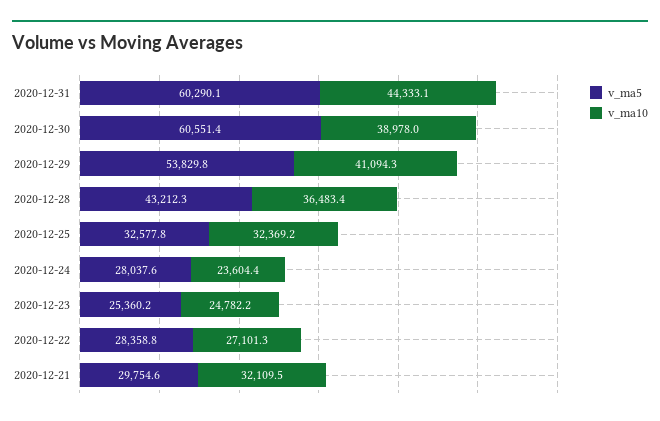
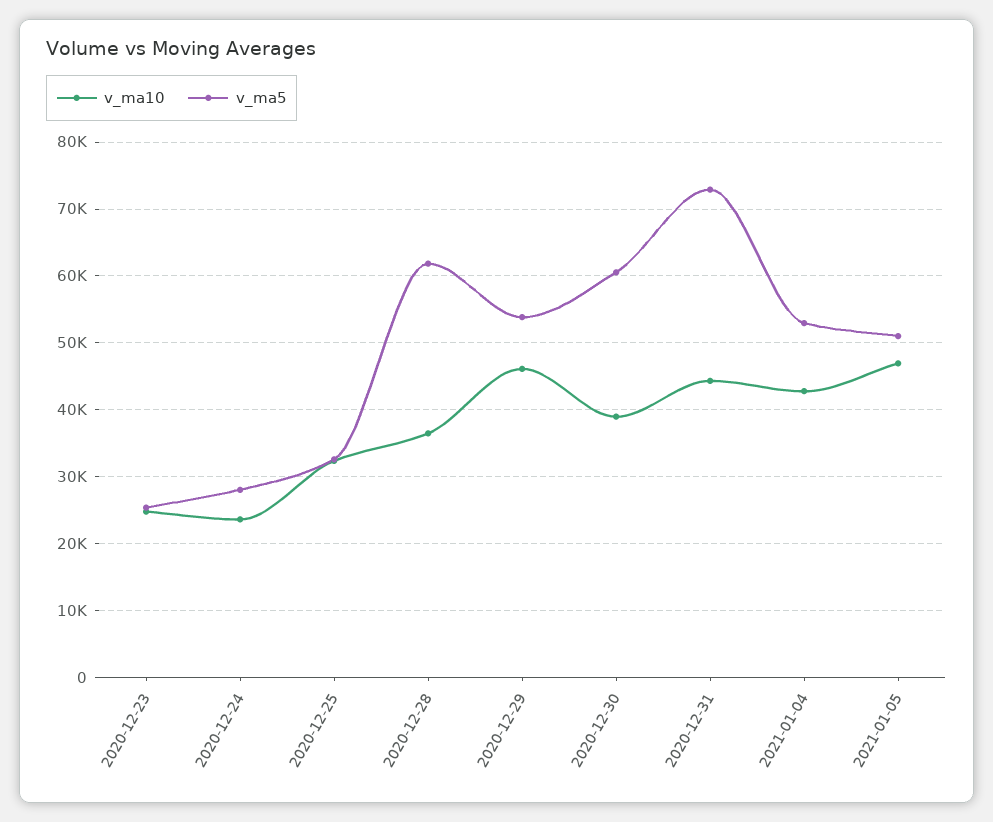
v_ma5, 2020-12-31: 60290.1 -> 73000
v_ma10, 2020-12-29: 41094.3 -> 46000
v_ma5, 2020-12-28: 43212.3 -> 62000
v_ma5, 2020-12-22: 28358.8 -> none
v_ma10, 2020-12-22: 27101.3 -> none
v_ma5, 2020-12-21: 29754.6 -> none
v_ma10, 2020-12-21: 32109.5 -> none
v_ma10, 2021-01-04: none -> 43000
v_ma5, 2021-01-04: none -> 53000
v_ma10, 2021-01-05: none -> 47000
v_ma5, 2021-01-05: none -> 51000

